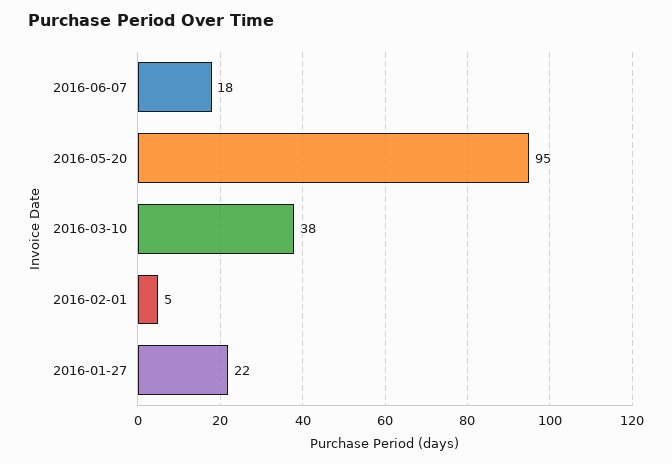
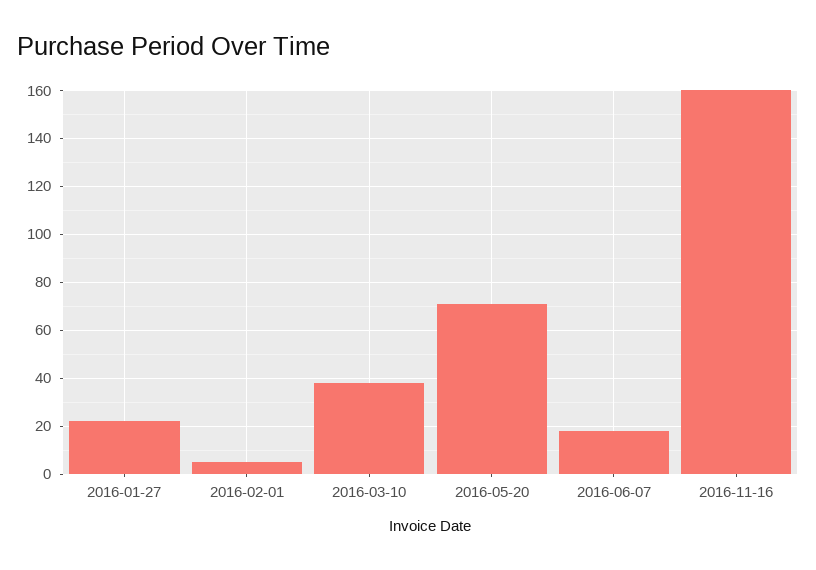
2016-05-20: 95 -> 70
2016-11-16: none -> 160

